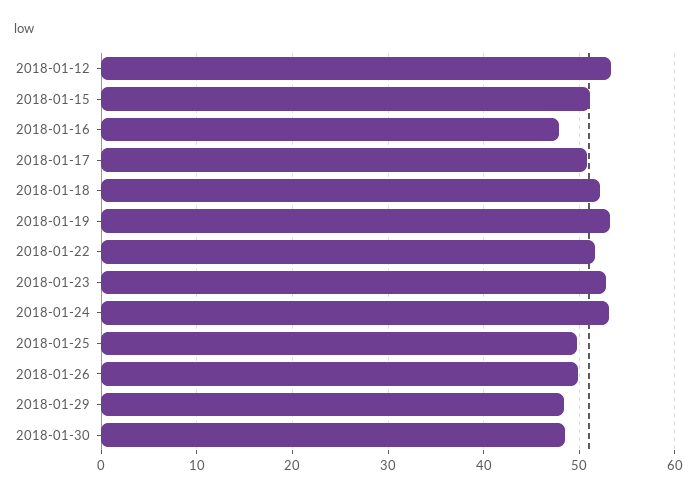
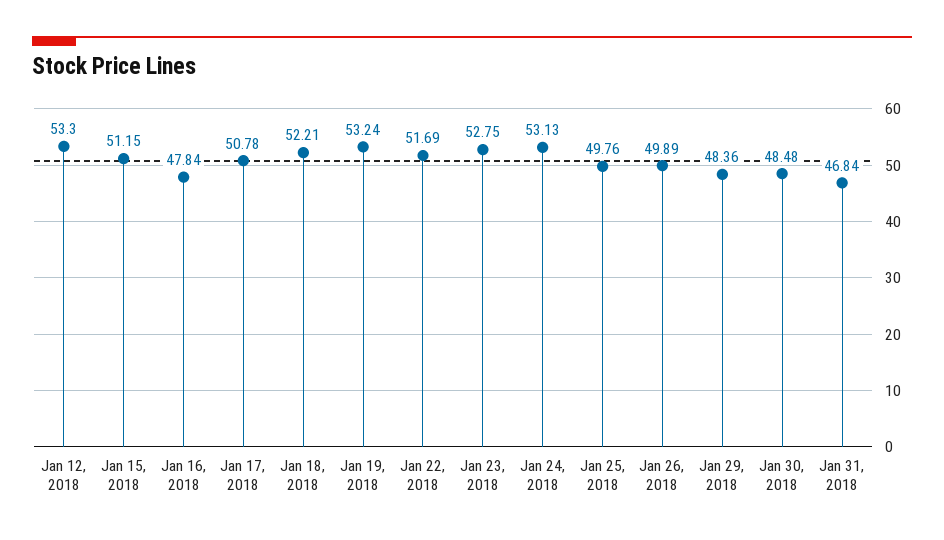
Jan 31, 2018: none -> 46.84

